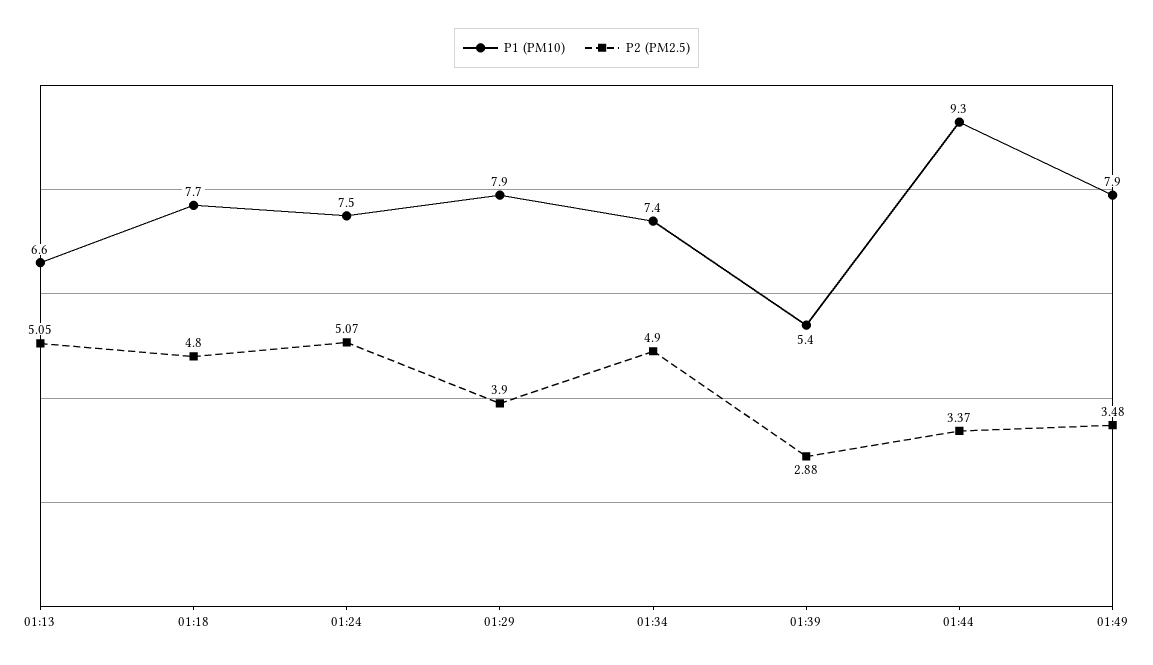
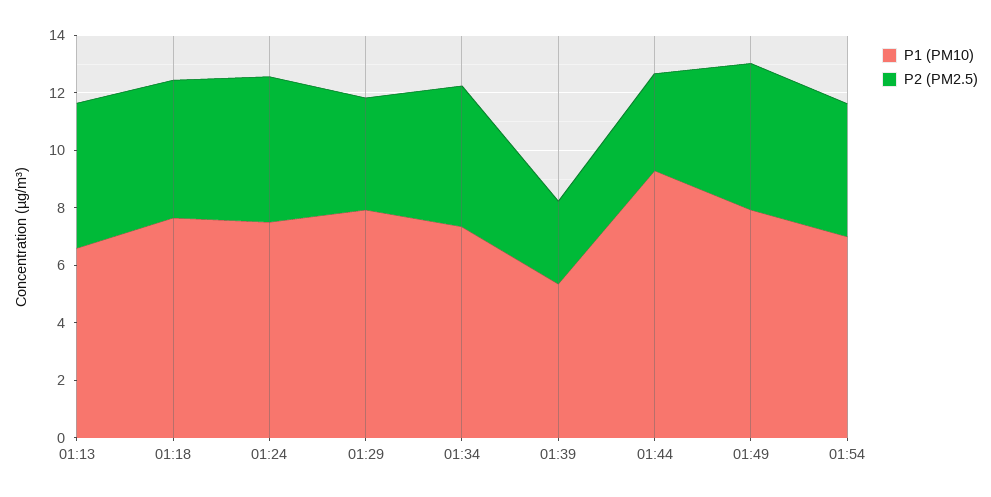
P2 (PM2.5), 01:49: 3.48 -> 5
P1 (PM10), 01:54: none -> 7
P2 (PM2.5), 01:54: none -> 4.5

